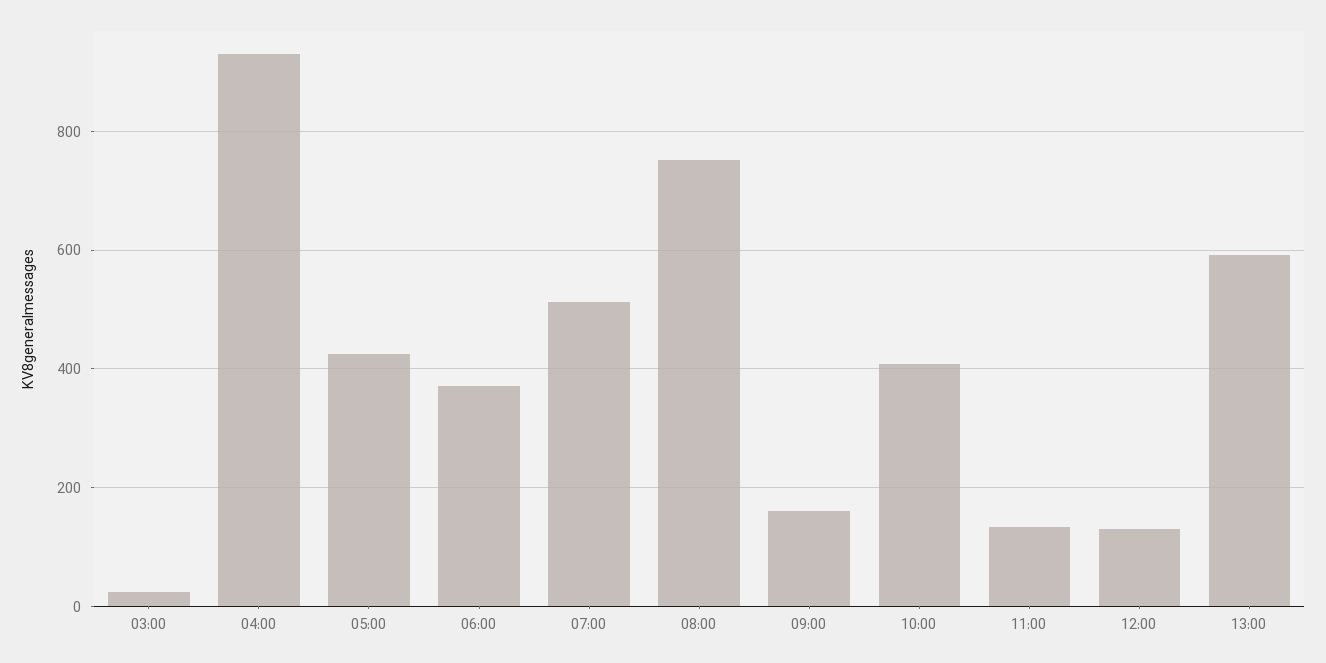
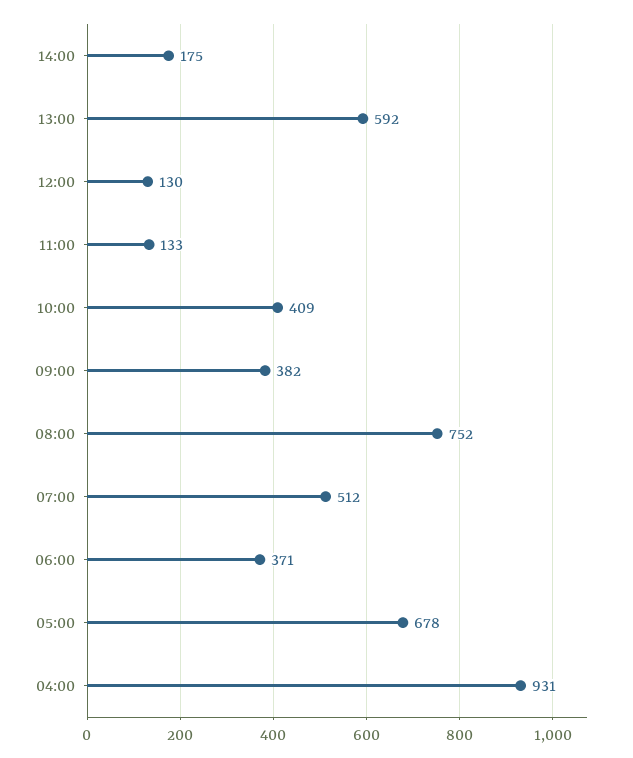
03:00: 20 -> none
05:00: 420 -> 678
09:00: 160 -> 382
14:00: none -> 175

